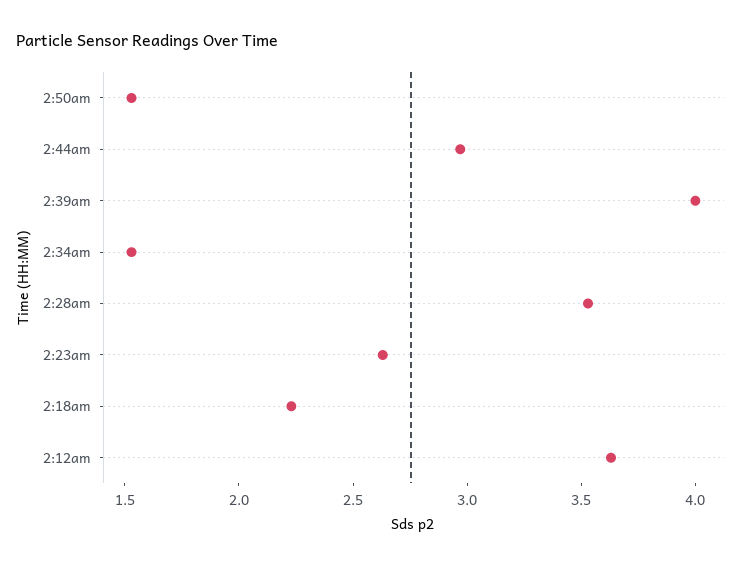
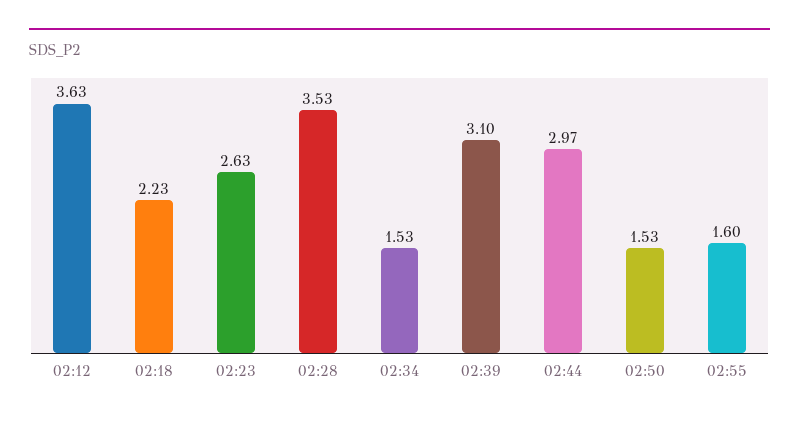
2:39am: 4 -> 3.1
02:55: none -> 1.6

